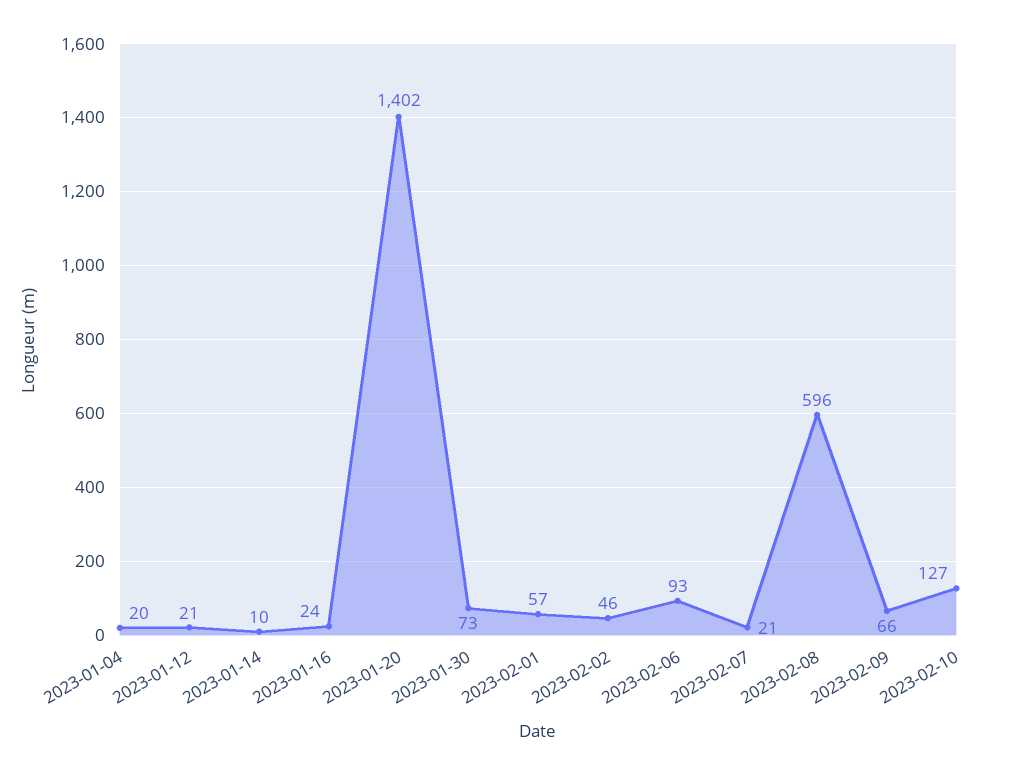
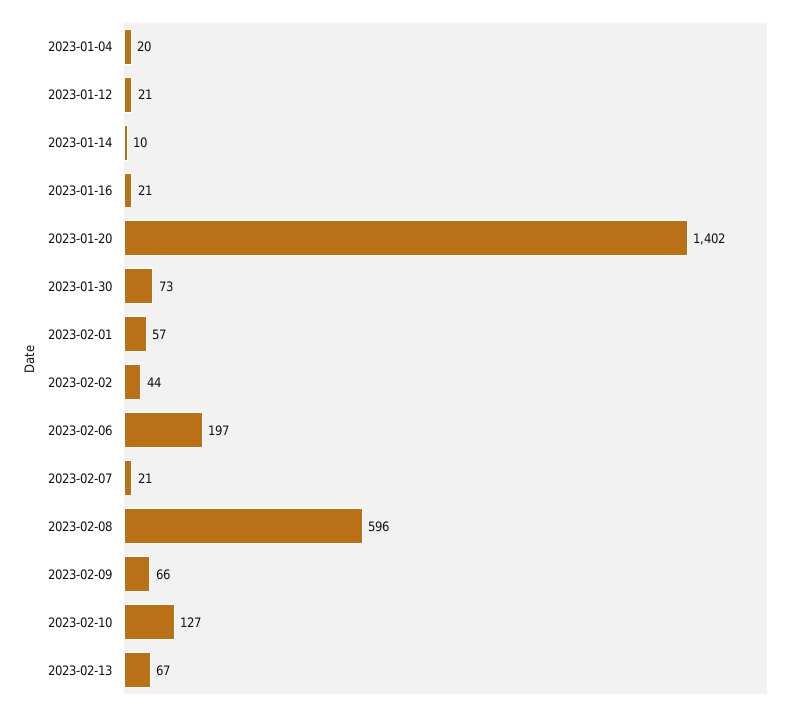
2023-01-16: 24 -> 21
2023-02-02: 46 -> 44
2023-02-06: 93 -> 197
2023-02-13: none -> 67

